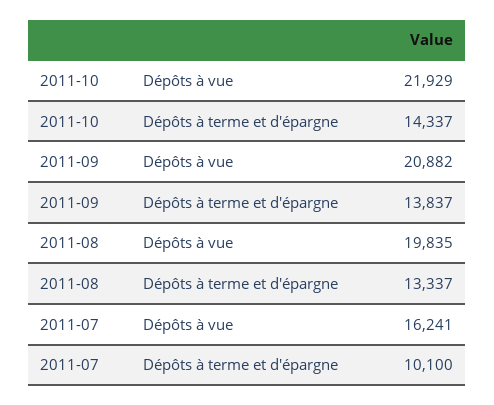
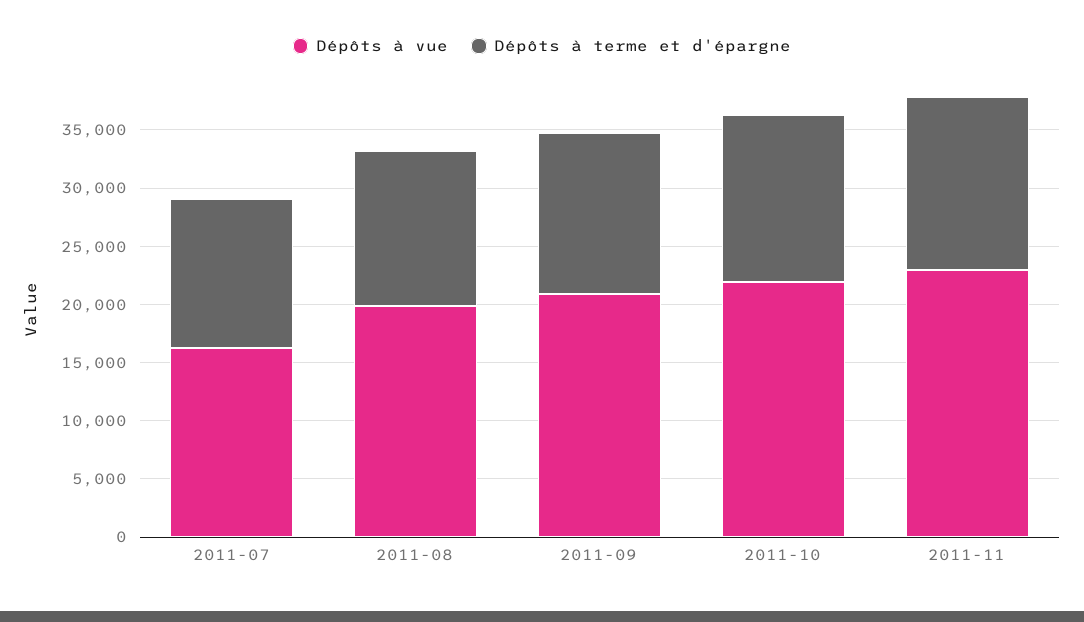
Dépôts à terme et d'épargne, 2011-07: 10100 -> 13000
Dépôts à vue, 2011-11: none -> 23000
Dépôts à terme et d'épargne, 2011-11: none -> 15000

